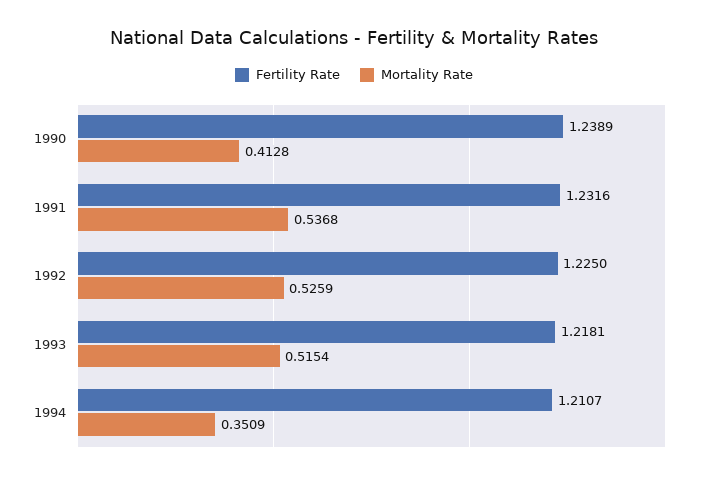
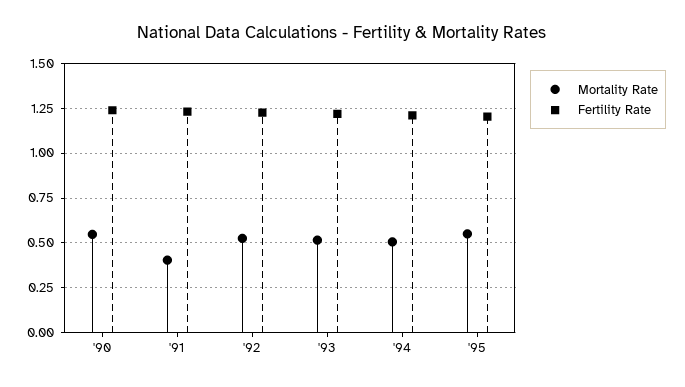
Mortality Rate, 1990: 0.4128 -> 0.55
Mortality Rate, 1991: 0.5368 -> 0.4
Mortality Rate, 1994: 0.3509 -> 0.5
Mortality Rate, '95: none -> 0.55
Fertility Rate, '95: none -> 1.2

